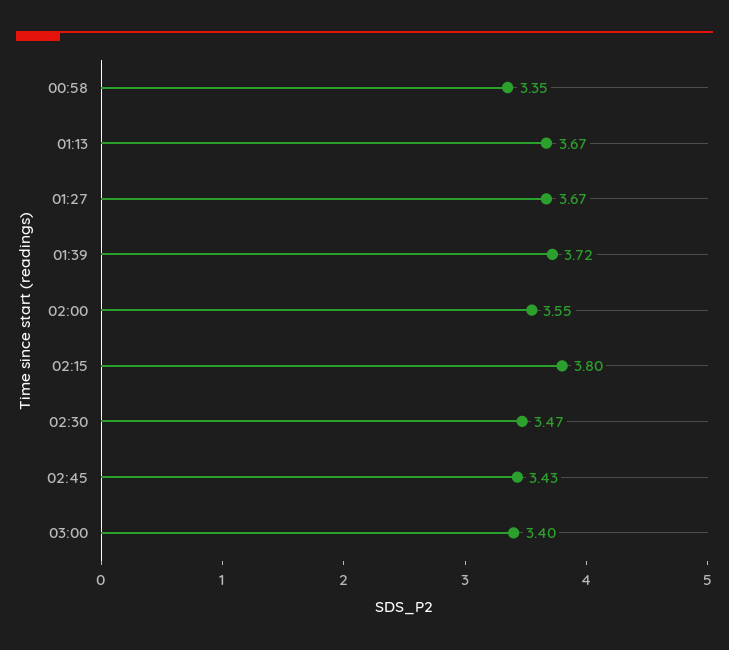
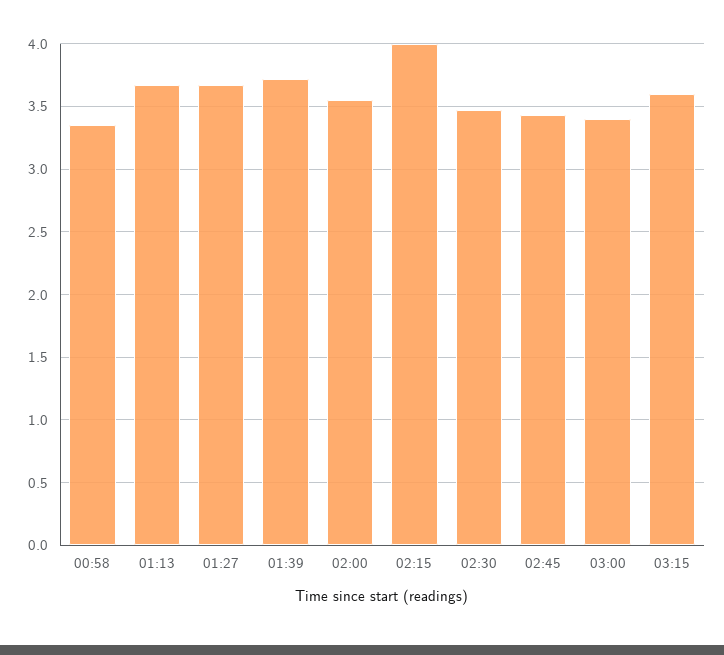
02:15: 3.8 -> 4
03:15: none -> 3.6

